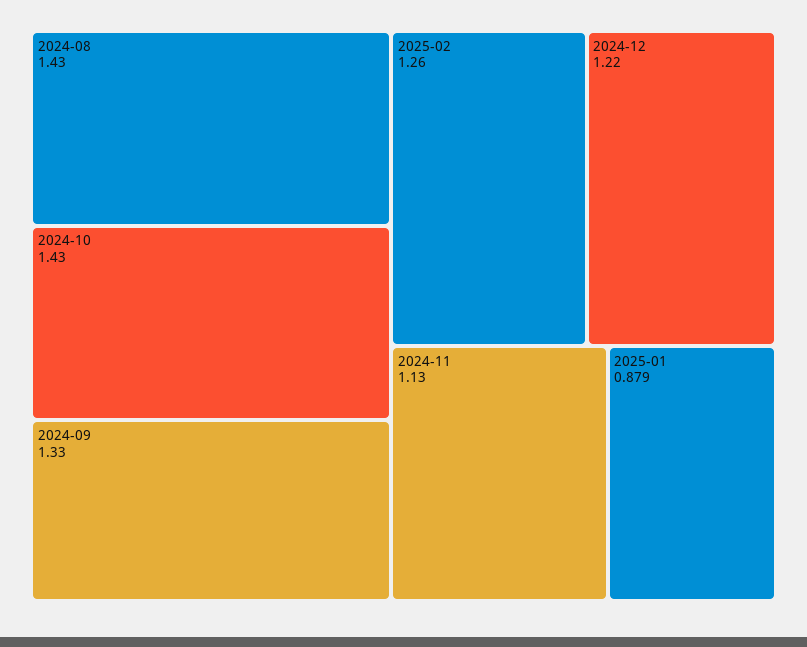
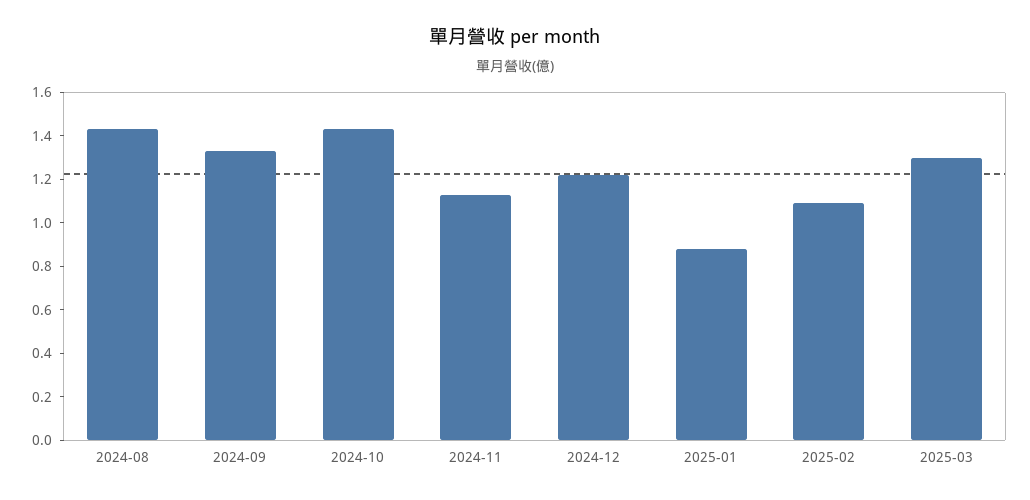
2025-02: 1.26 -> 1.1
2025-03: none -> 1.3

